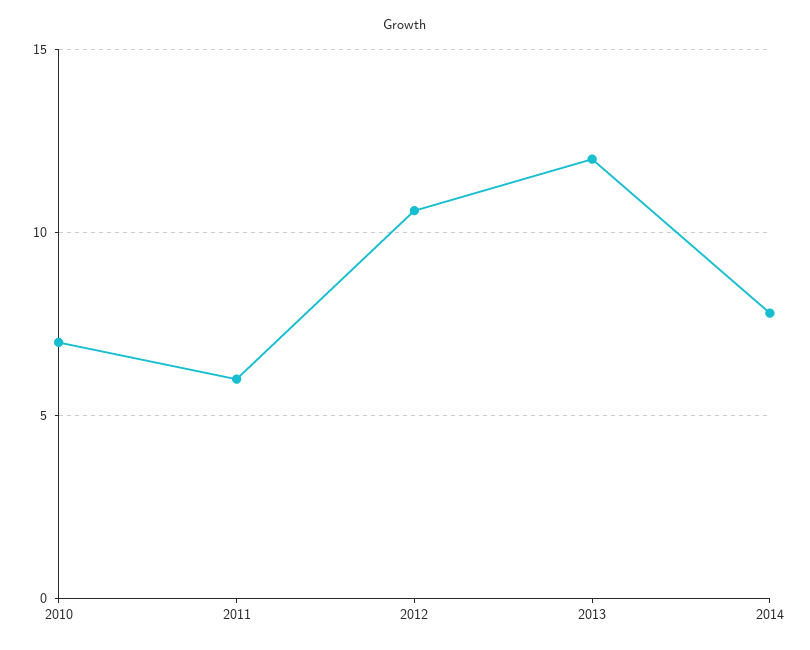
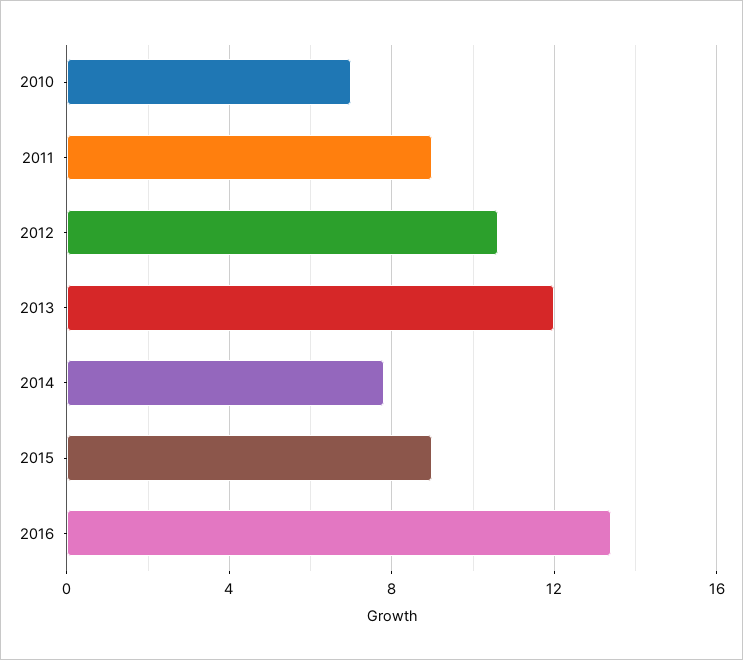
2011: 6 -> 9
2015: none -> 9
2016: none -> 13.5

